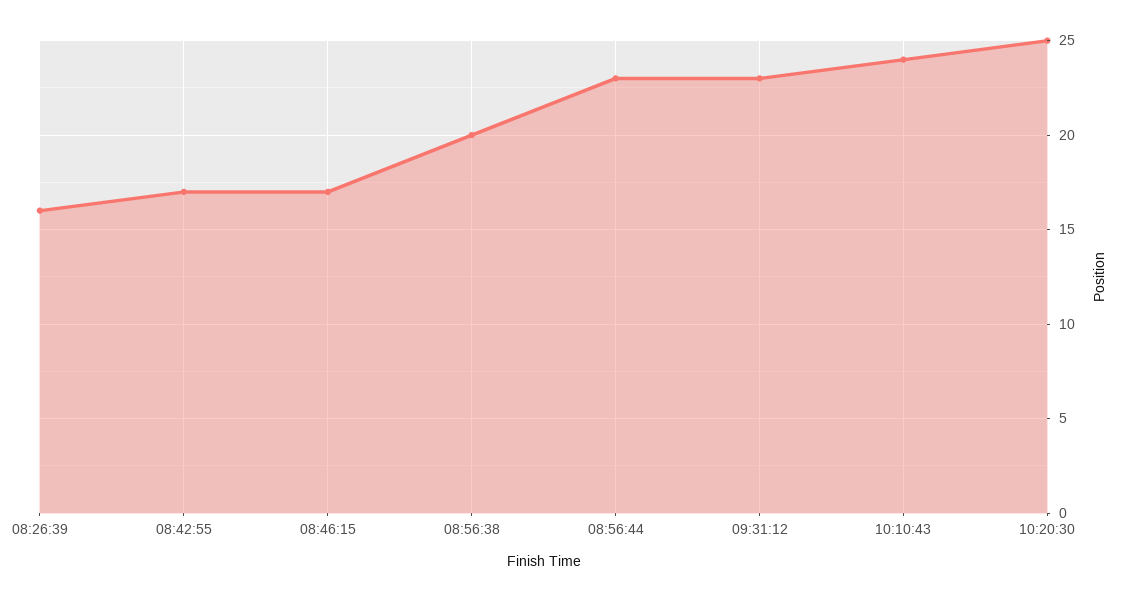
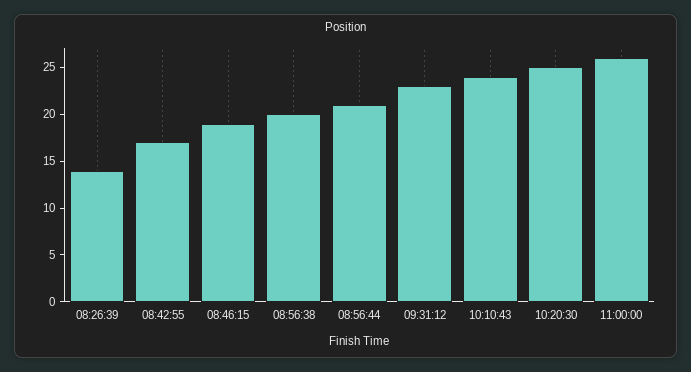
08:26:39: 16 -> 14
08:46:15: 17 -> 19
08:56:44: 23 -> 21
11:00:00: none -> 26

